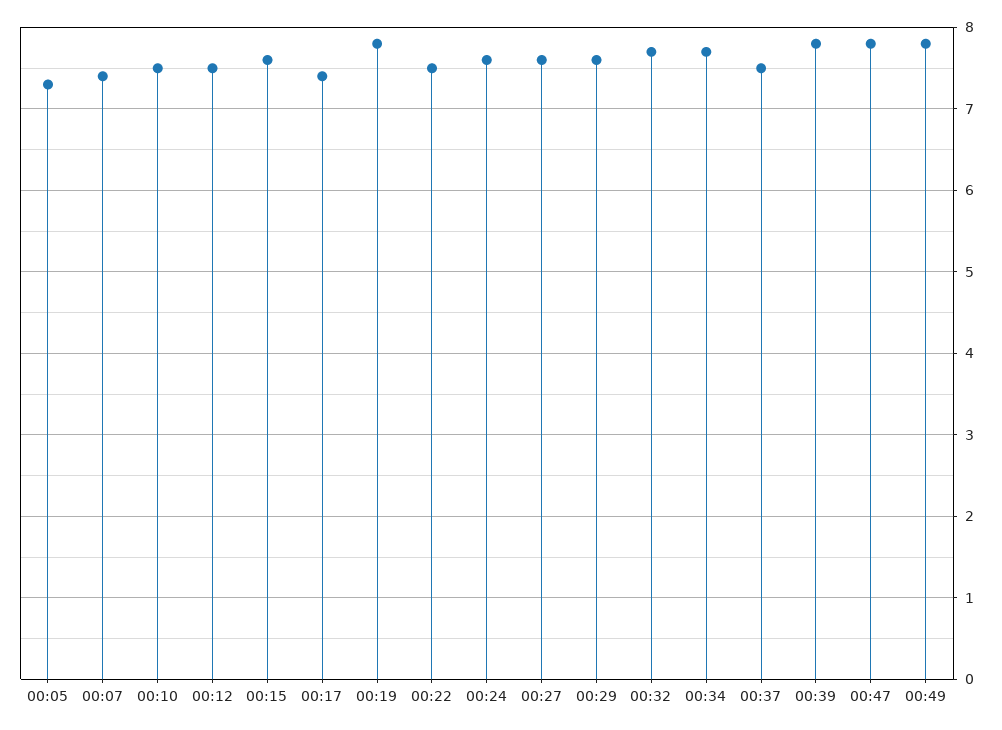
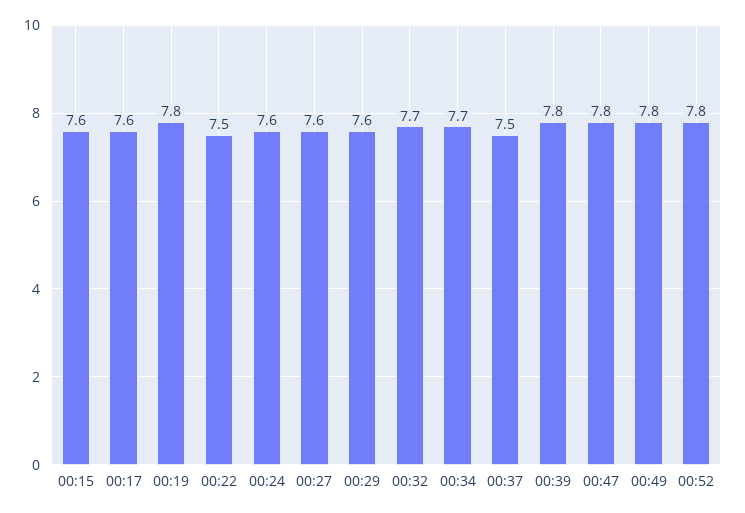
00:05: 7.3 -> none
00:07: 7.4 -> none
00:10: 7.5 -> none
00:12: 7.5 -> none
00:17: 7.4 -> 7.6
00:52: none -> 7.8

